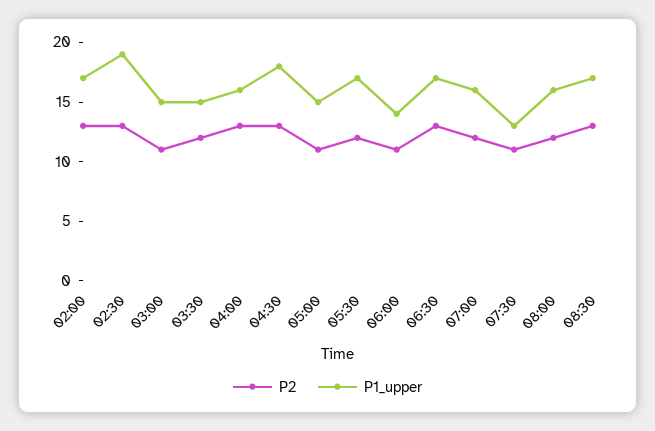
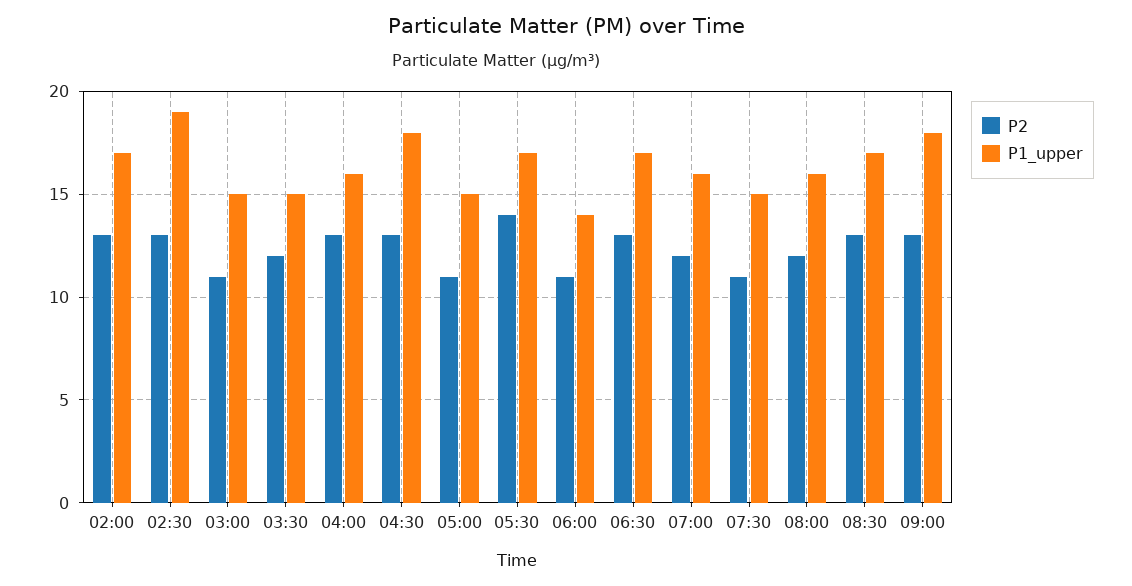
P2, 05:30: 12 -> 14
P1_upper, 07:30: 13 -> 15
P2, 09:00: none -> 13
P1_upper, 09:00: none -> 18

